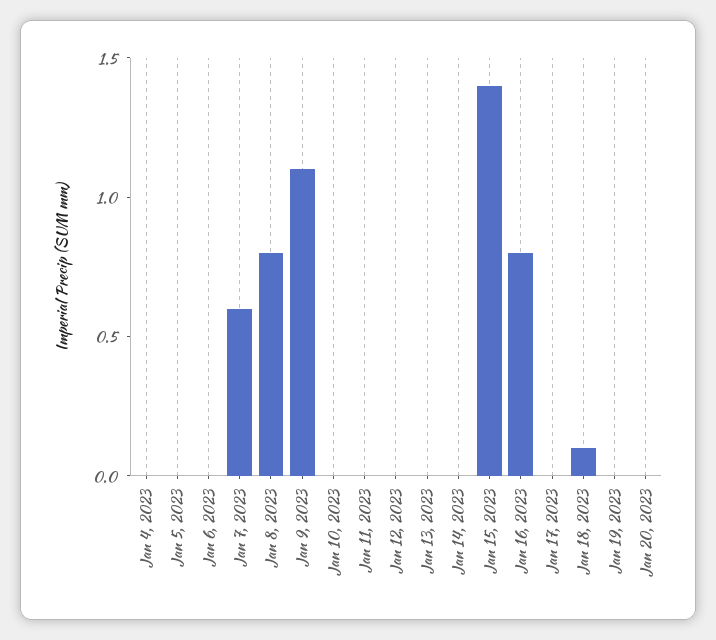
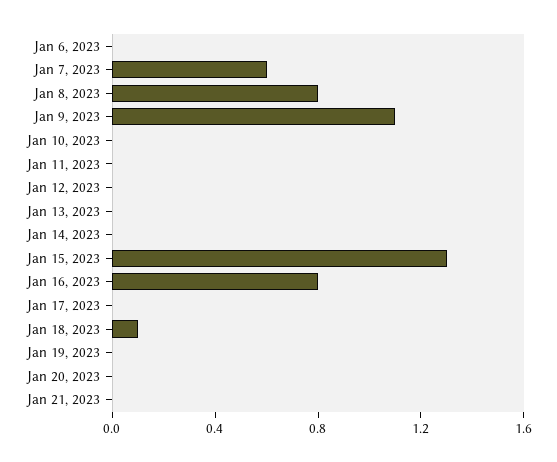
Jan 4, 2023: 0 -> none
Jan 5, 2023: 0 -> none
Jan 15, 2023: 1.4 -> 1.3
Jan 21, 2023: none -> 0

